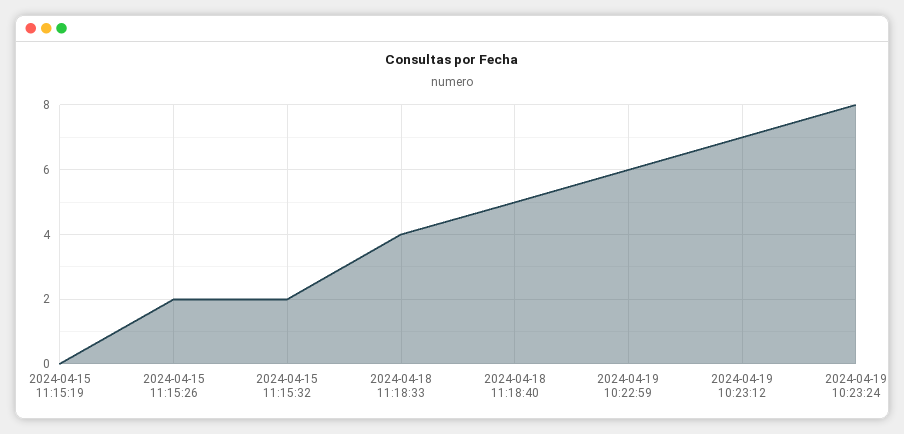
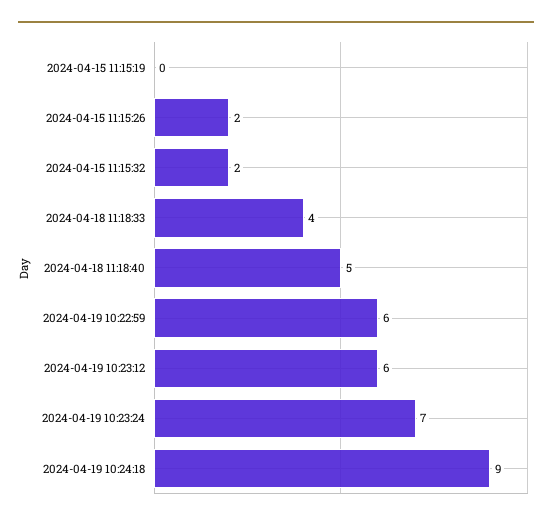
2024-04-19 10:23:12: 7 -> 6
2024-04-19 10:23:24: 8 -> 7
2024-04-19 10:24:18: none -> 9

